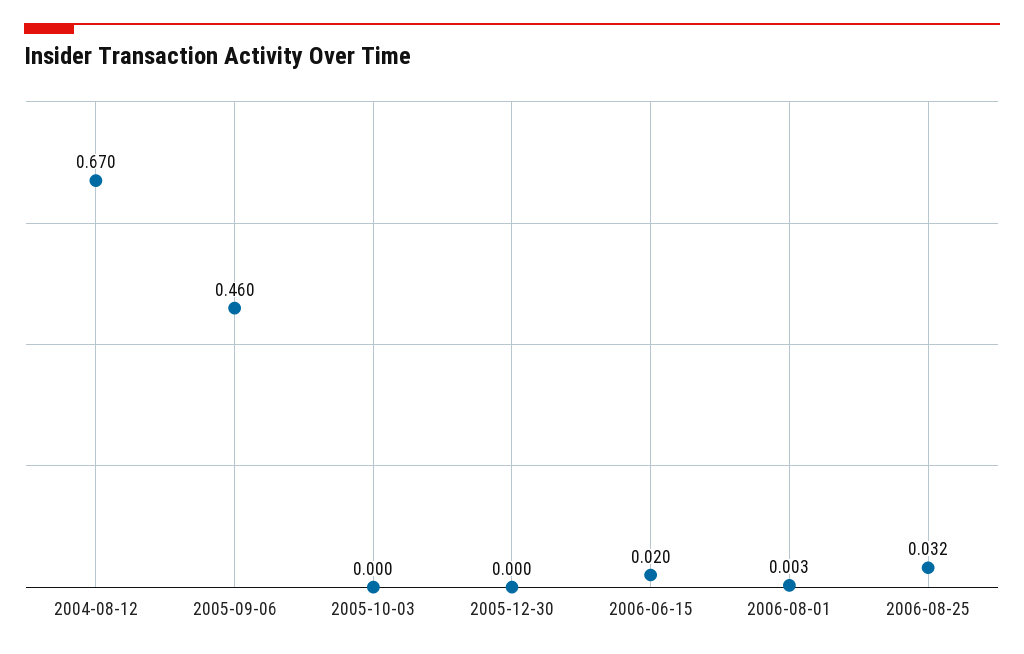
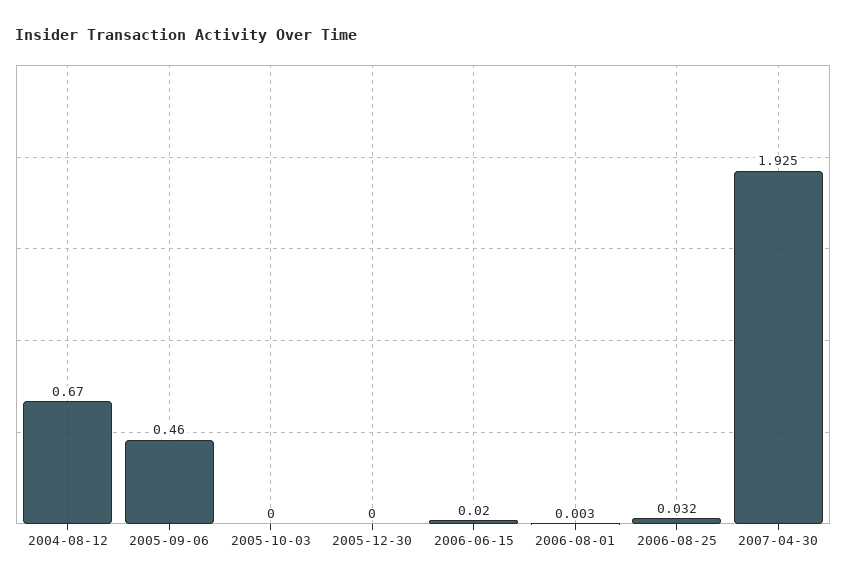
2007-04-30: none -> 1.925

